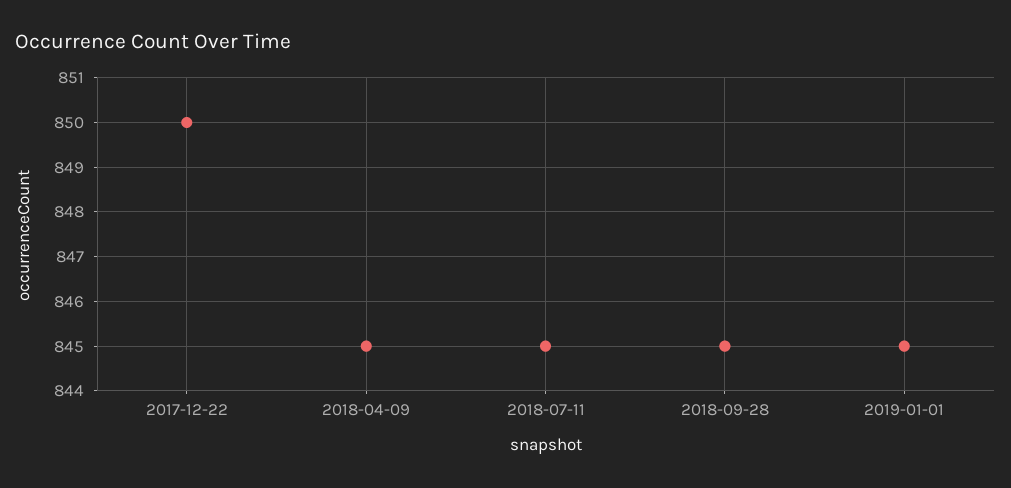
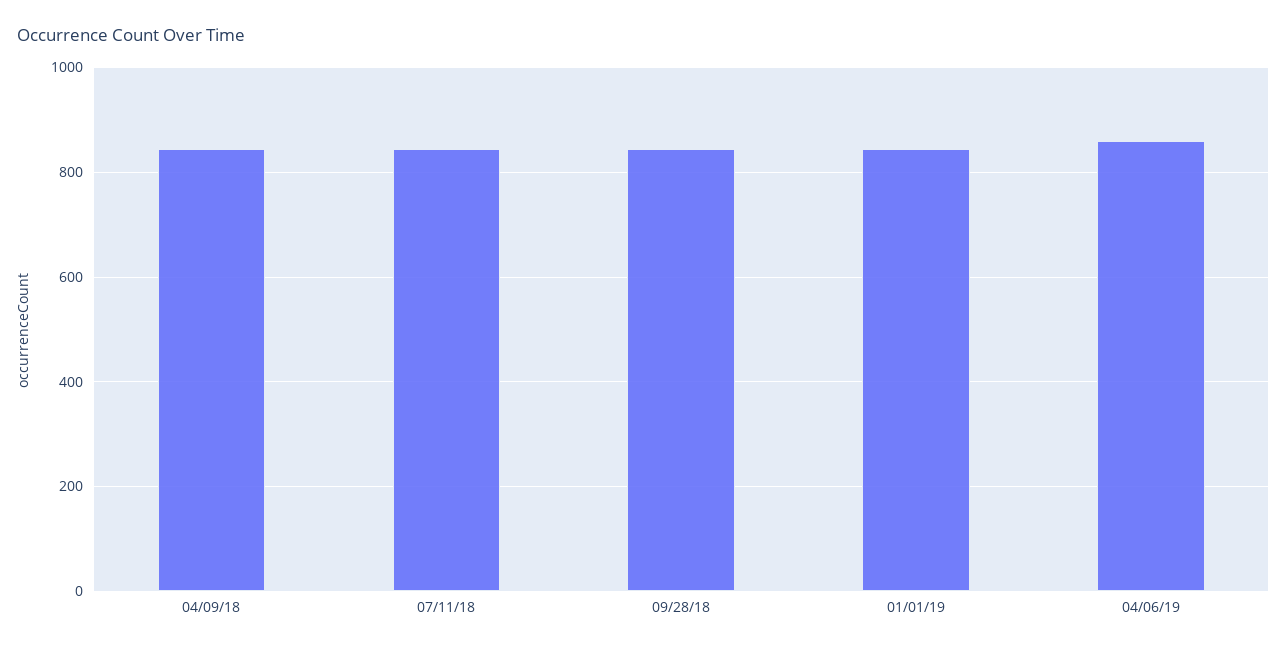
2017-12-22: 850 -> none
04/06/19: none -> 860

